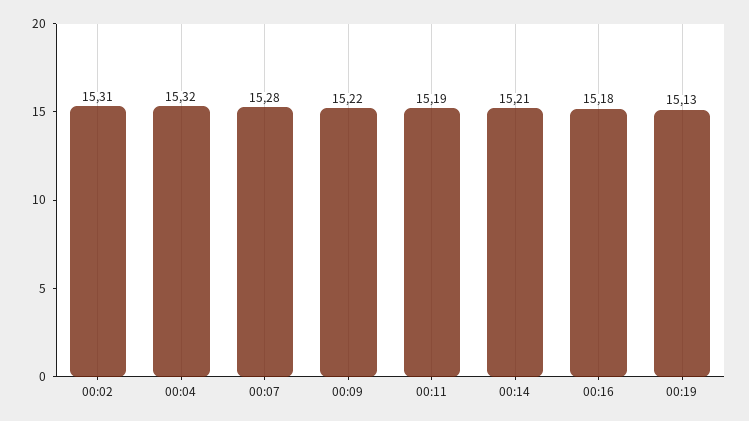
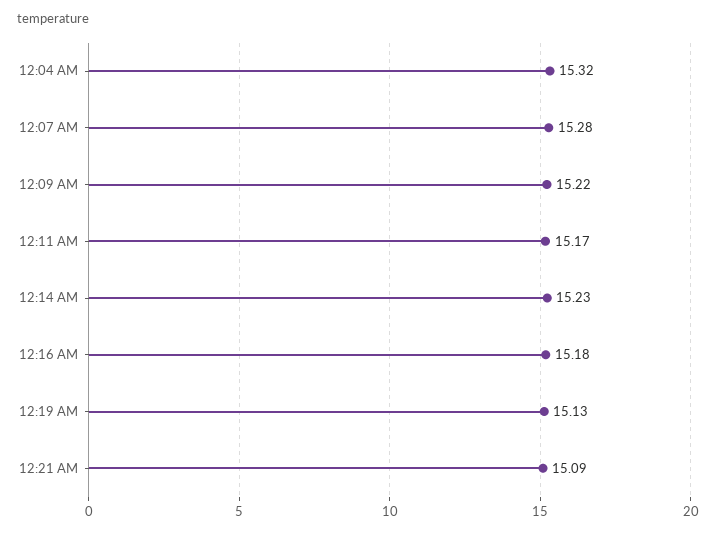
00:02: 15.31 -> none
00:11: 15.19 -> 15.17
00:14: 15.21 -> 15.23
12:21 AM: none -> 15.09

